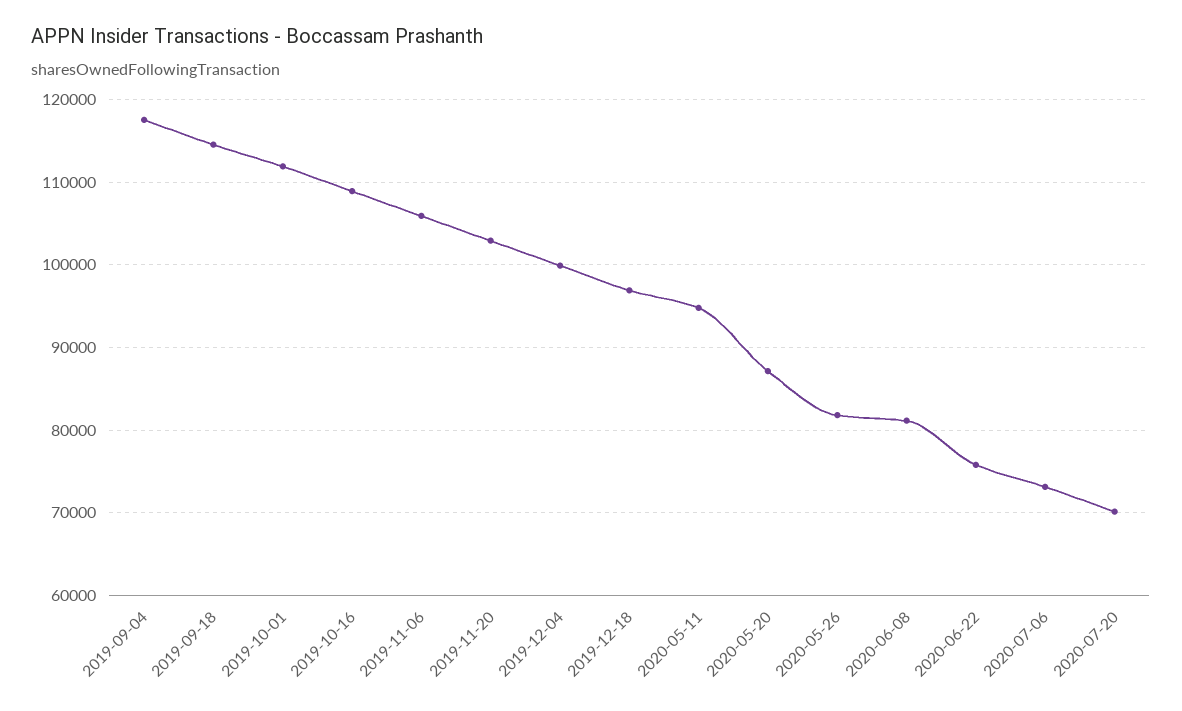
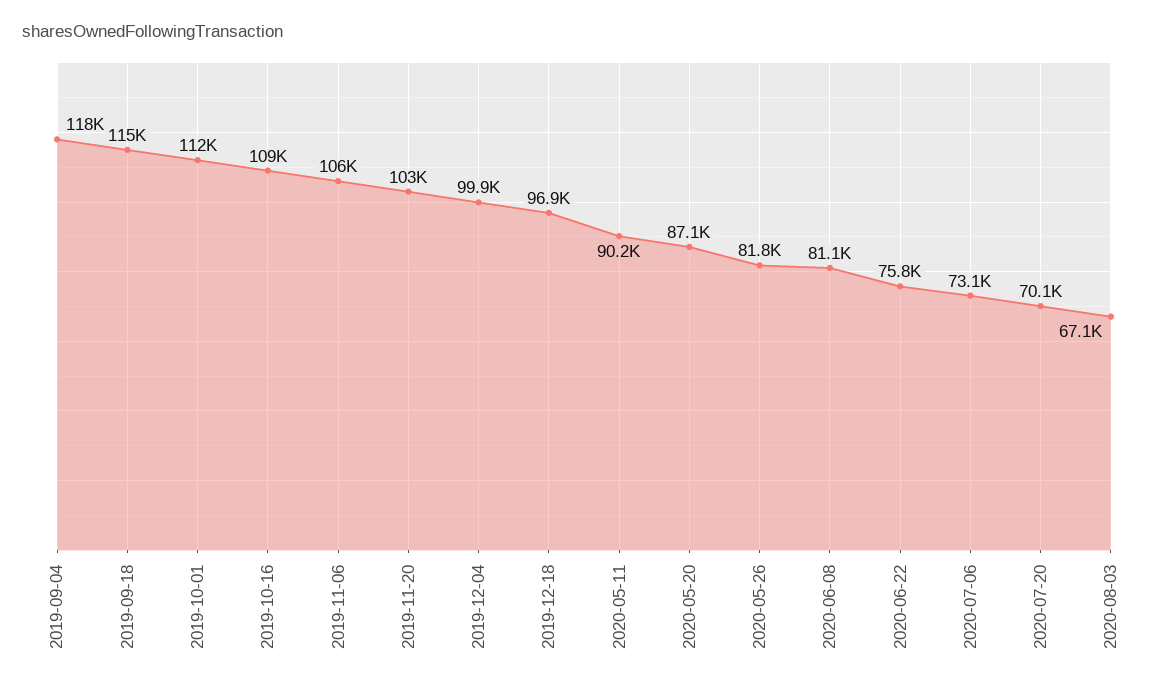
2020-05-11: 95000 -> 90200
2020-08-03: none -> 67100

